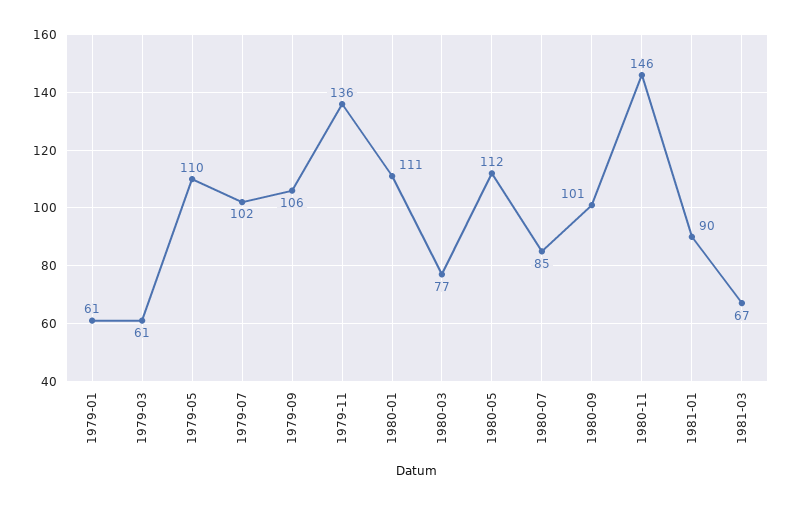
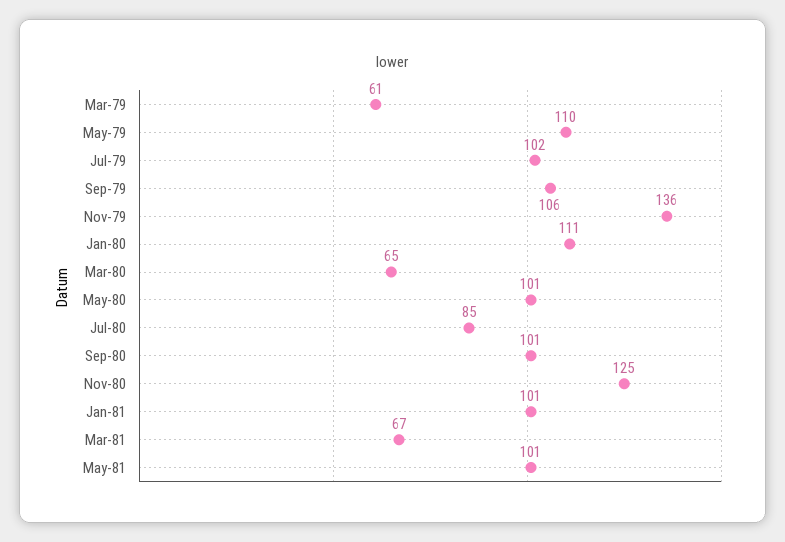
1979-01: 61 -> none
1980-03: 77 -> 65
1980-05: 112 -> 101
1980-11: 146 -> 125
1981-01: 90 -> 101
May-81: none -> 101

